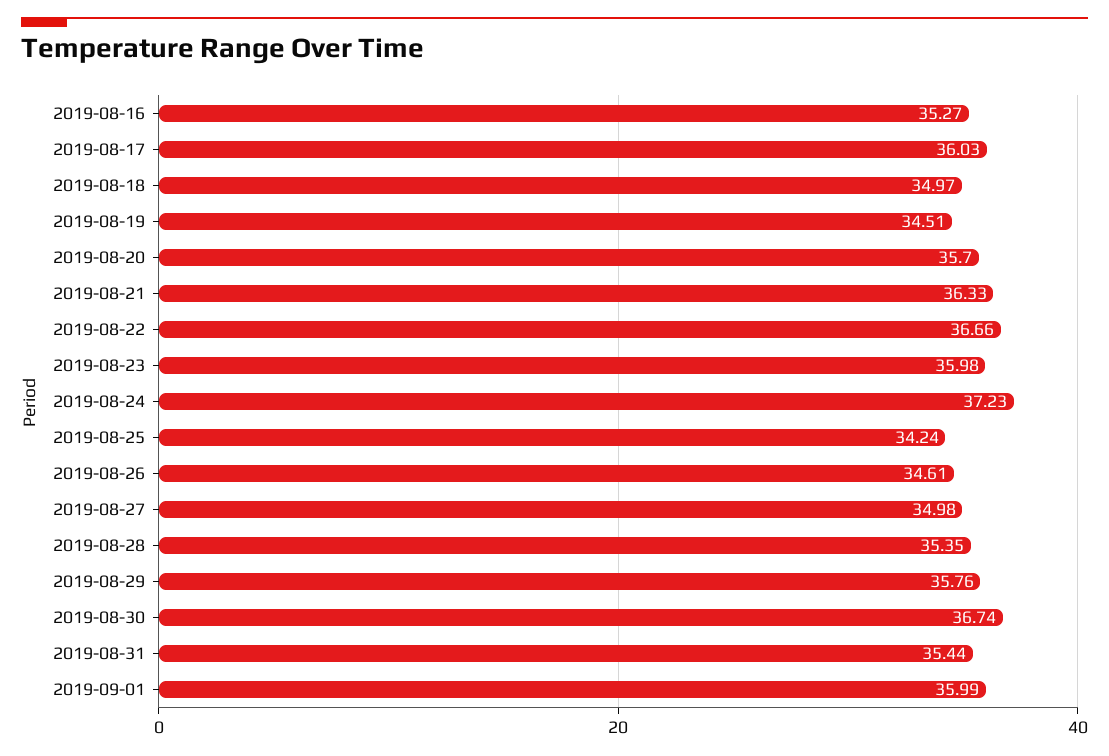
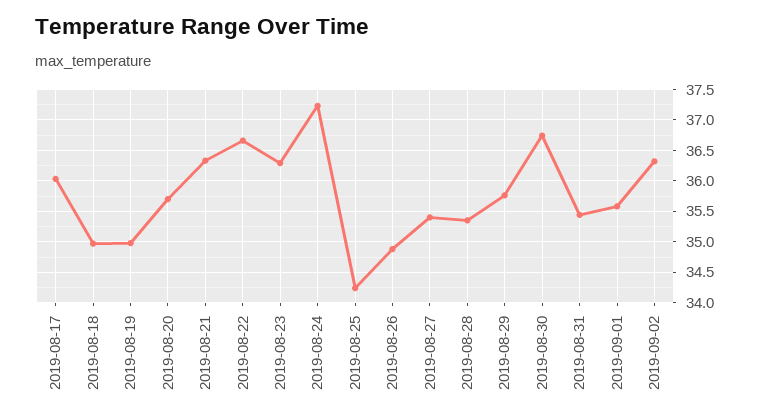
2019-08-16: 35.27 -> none
2019-08-19: 34.51 -> 35
2019-08-23: 35.98 -> 36.3
2019-08-26: 34.61 -> 34.9
2019-08-27: 34.98 -> 35.4
2019-09-01: 35.99 -> 35.6
2019-09-02: none -> 36.3

